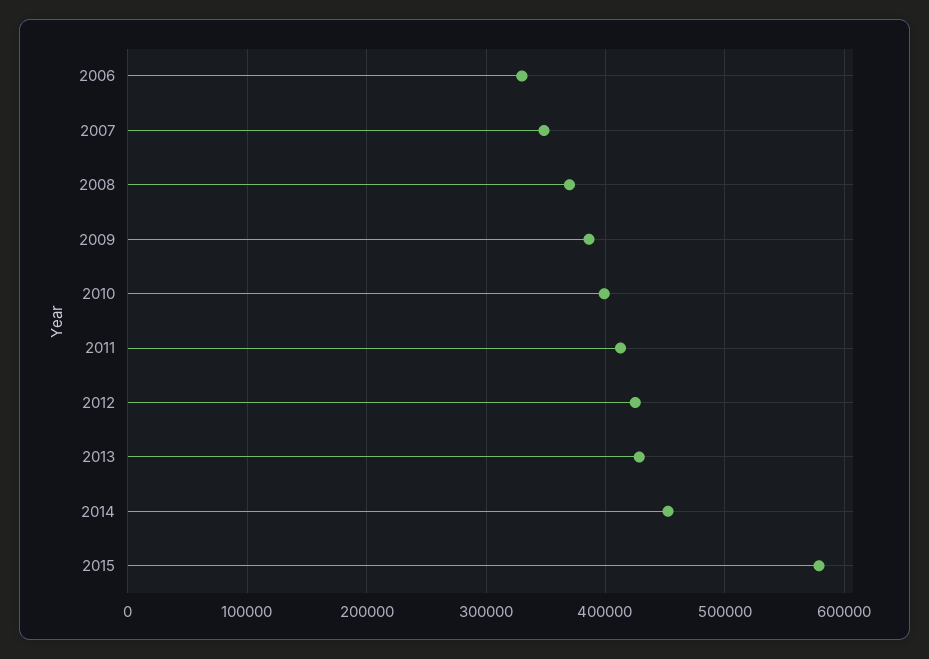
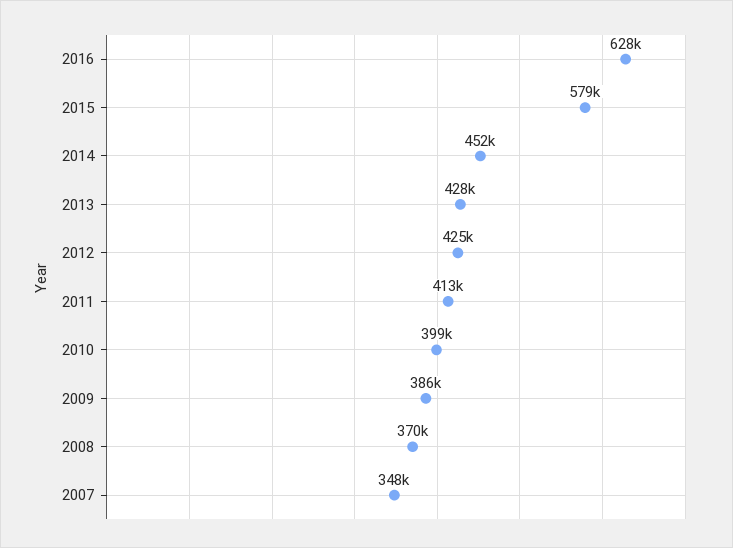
2006: 330000 -> none
2016: none -> 628000

